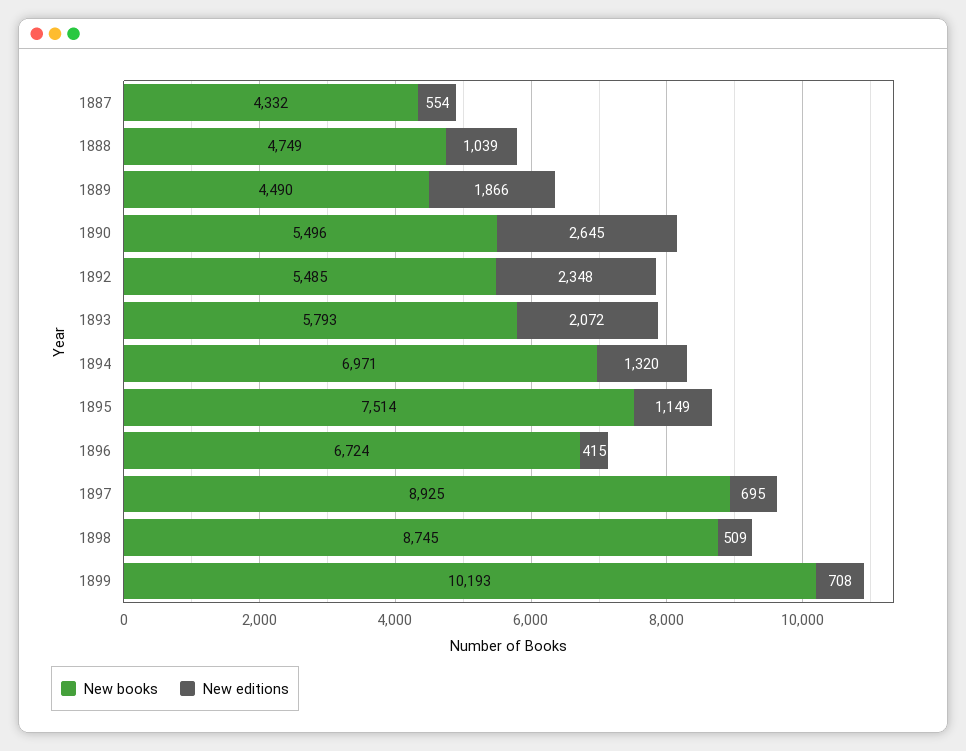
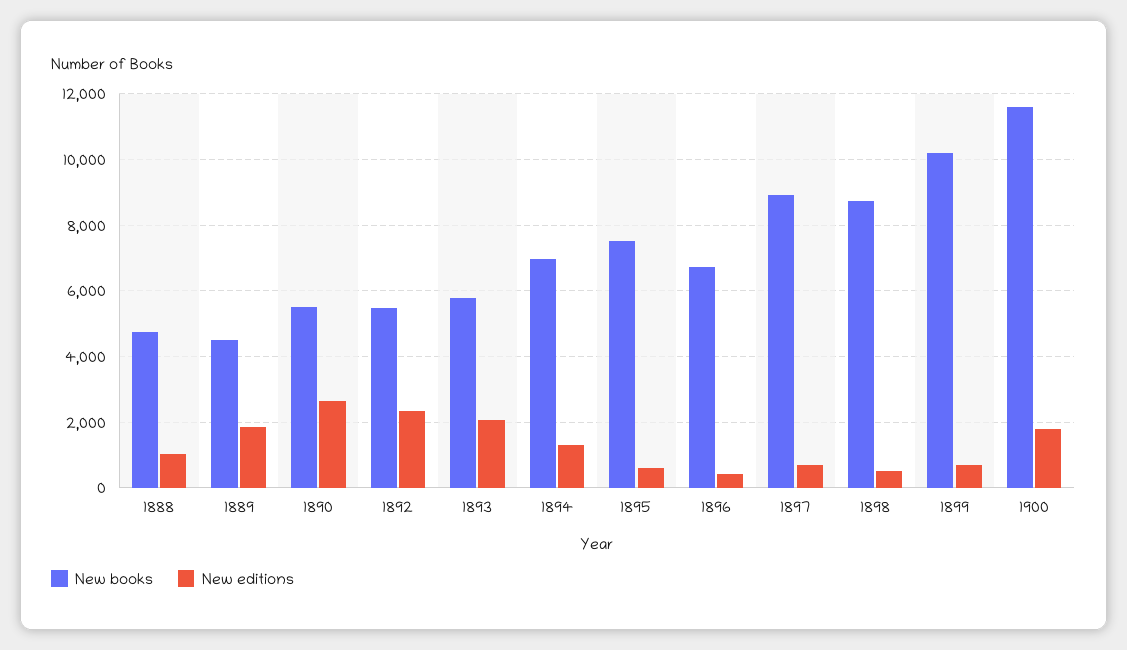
New books, 1887: 4332 -> none
New editions, 1887: 554 -> none
New editions, 1895: 1149 -> 600
New books, 1900: none -> 11600
New editions, 1900: none -> 1800

